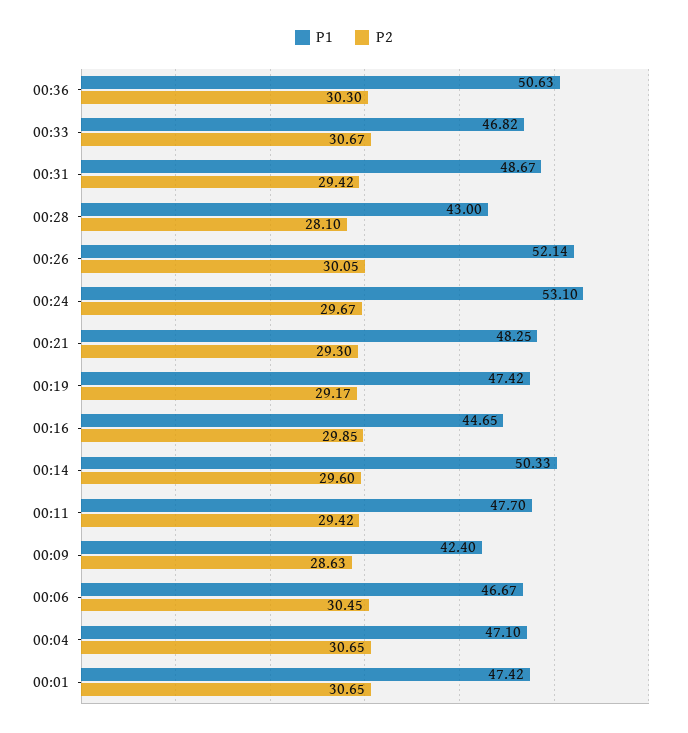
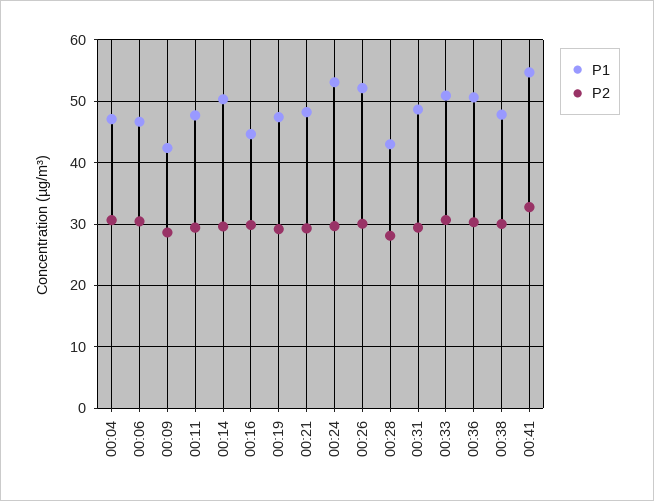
P1, 00:33: 46.82 -> 51
P1, 00:01: 47.42 -> none
P2, 00:01: 30.65 -> none
P1, 00:38: none -> 48
P2, 00:38: none -> 30
P1, 00:41: none -> 55
P2, 00:41: none -> 33

